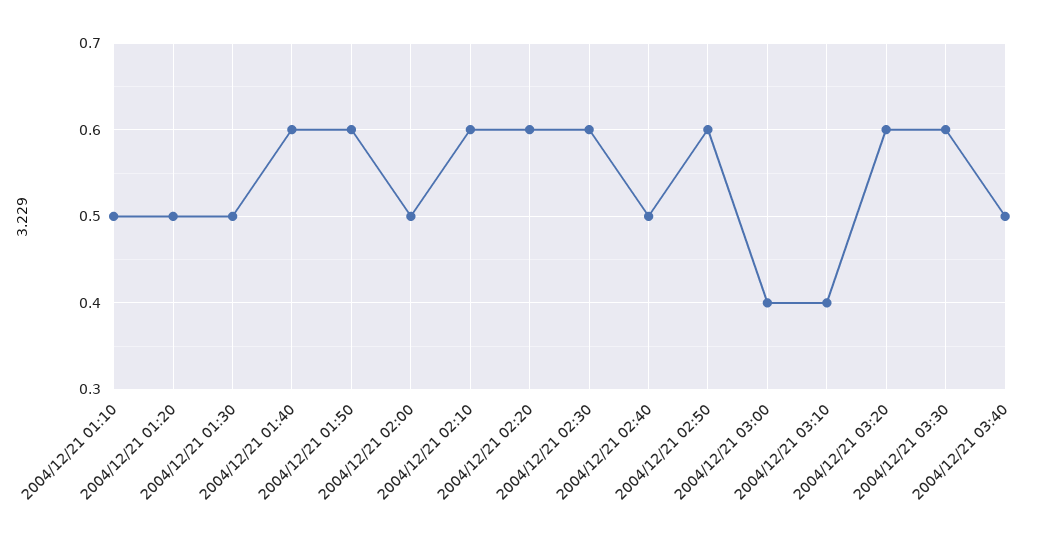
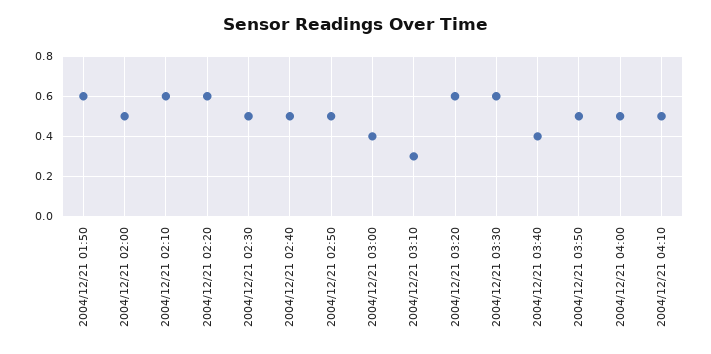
2004/12/21 01:10: 0.5 -> none
2004/12/21 01:20: 0.5 -> none
2004/12/21 01:30: 0.5 -> none
2004/12/21 01:40: 0.6 -> none
2004/12/21 02:30: 0.6 -> 0.5
2004/12/21 02:50: 0.6 -> 0.5
2004/12/21 03:10: 0.4 -> 0.3
2004/12/21 03:40: 0.5 -> 0.4
2004/12/21 03:50: none -> 0.5
2004/12/21 04:00: none -> 0.5
2004/12/21 04:10: none -> 0.5

